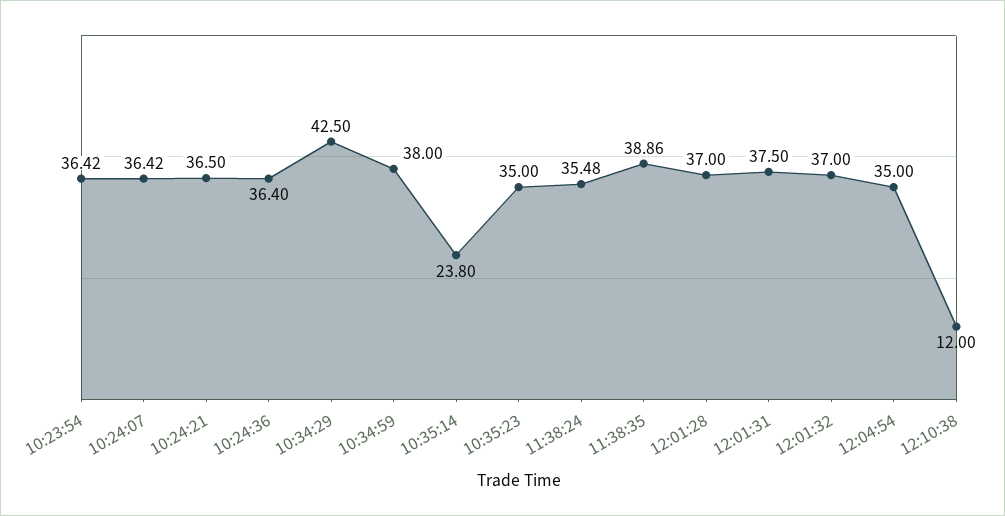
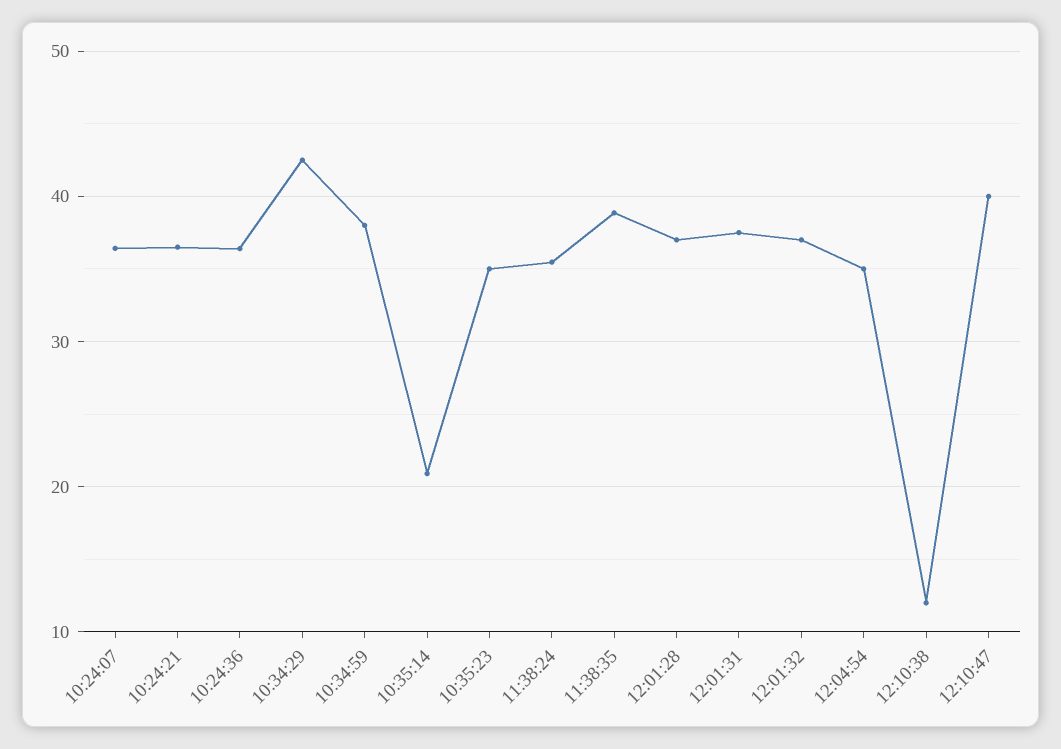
10:23:54: 36.42 -> none
10:35:14: 23.8 -> 21
12:10:47: none -> 40

